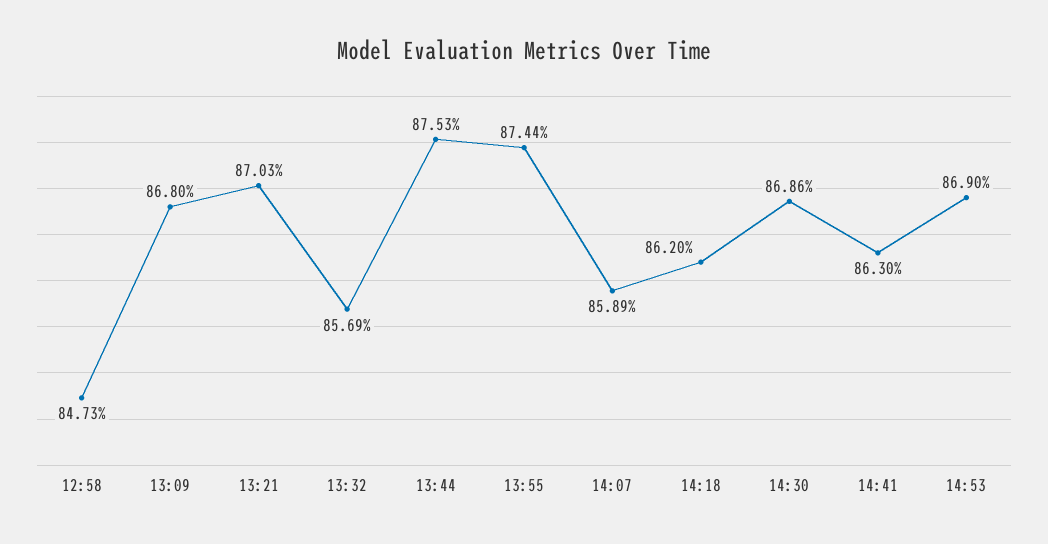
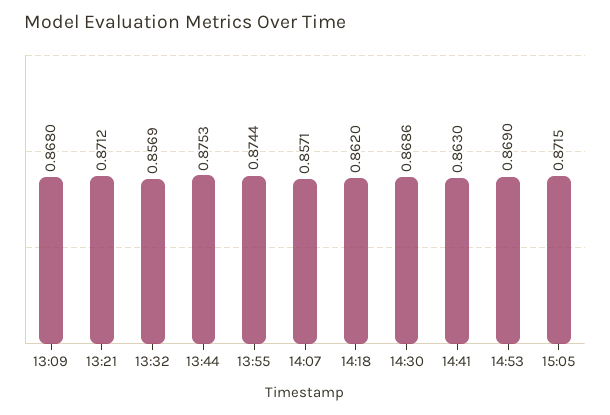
12:58: 0.8473 -> none
13:21: 0.8703 -> 0.8712
14:07: 0.8589 -> 0.8571
15:05: none -> 0.8715

